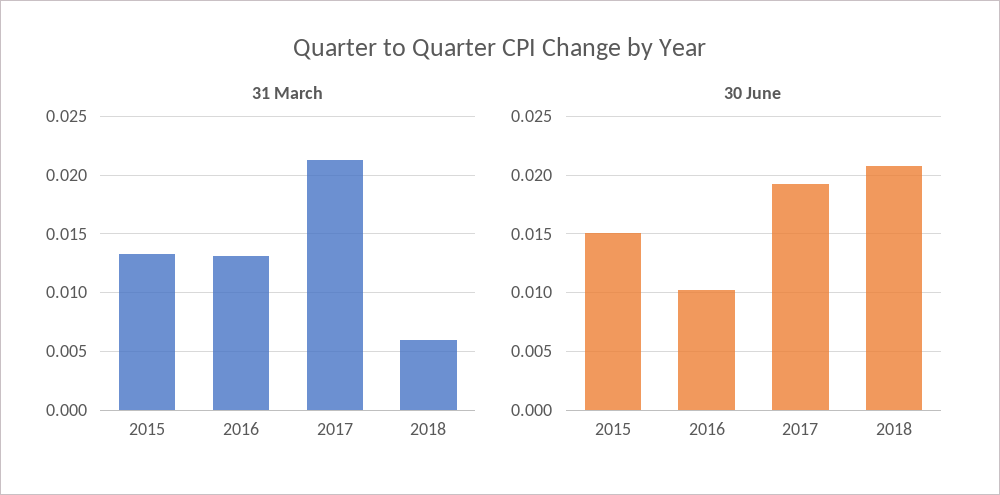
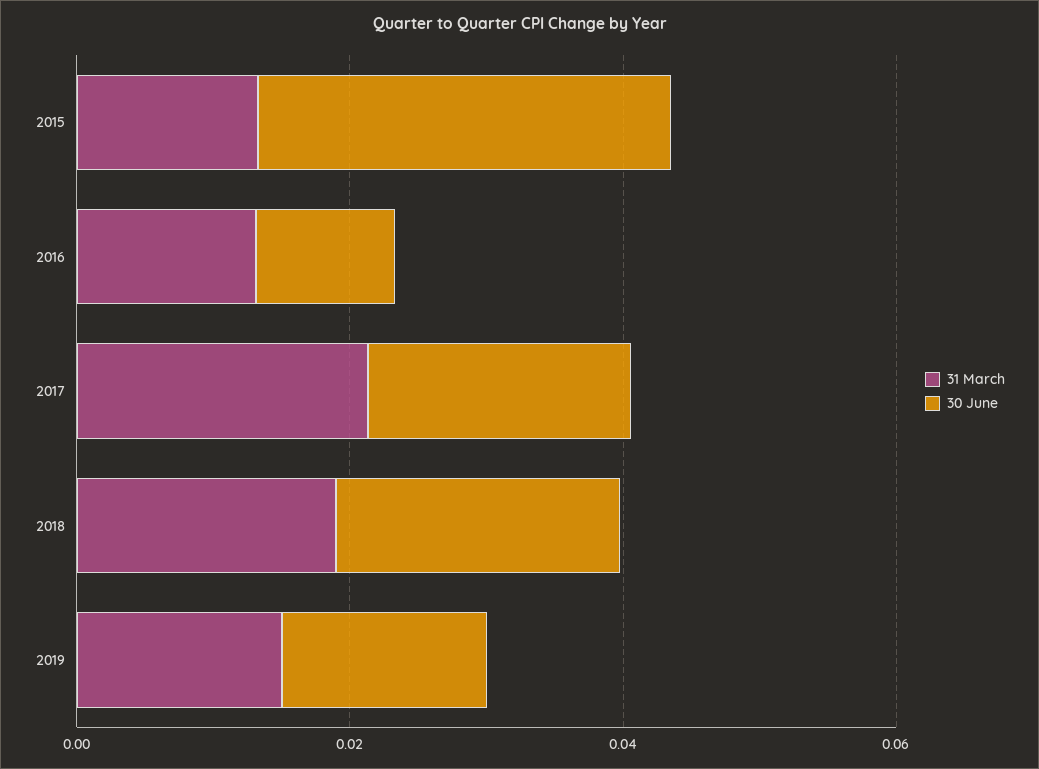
31 March, 2018: 0.006 -> 0.02
30 June, 2015: 0.015 -> 0.03
31 March, 2019: none -> 0.015
30 June, 2019: none -> 0.015

